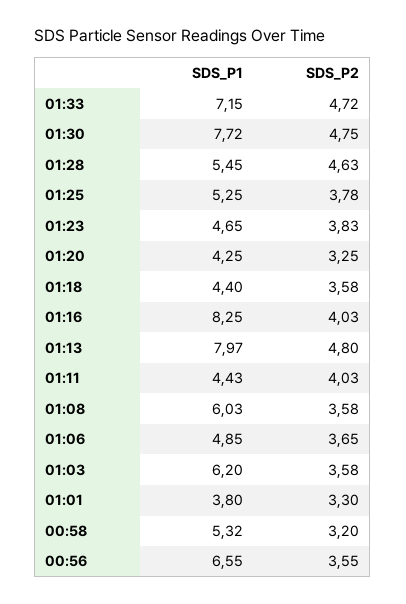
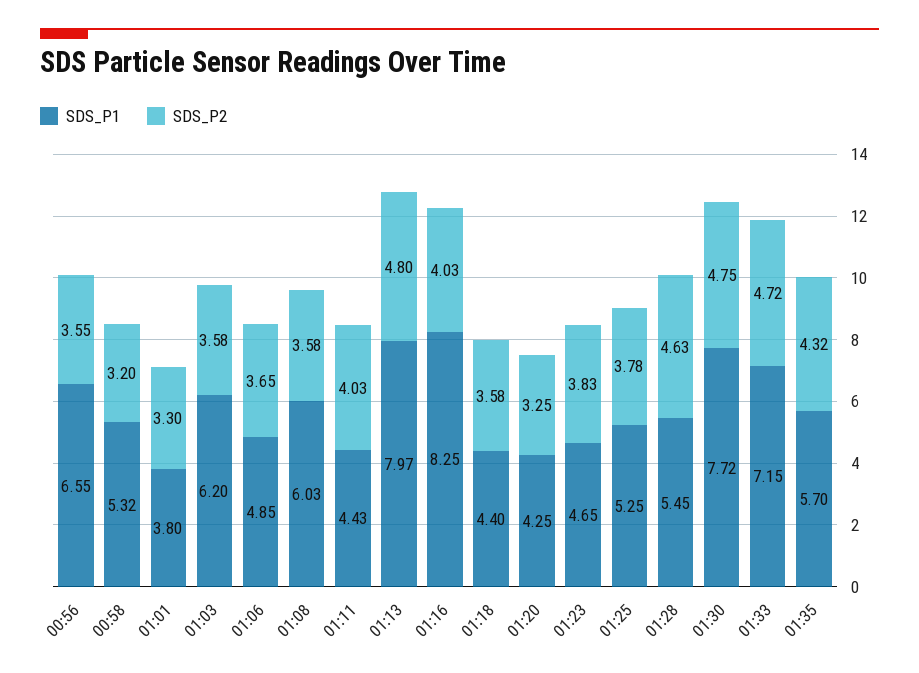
SDS_P1, 01:35: none -> 5.7
SDS_P2, 01:35: none -> 4.32

